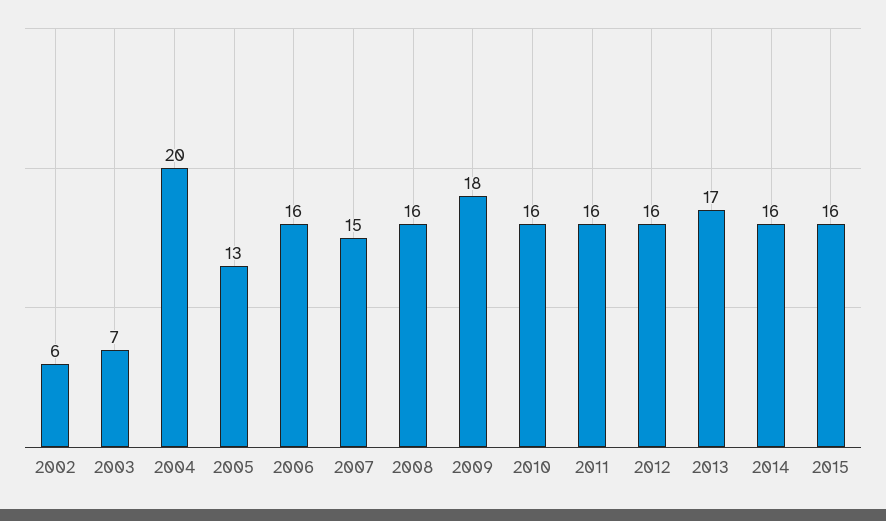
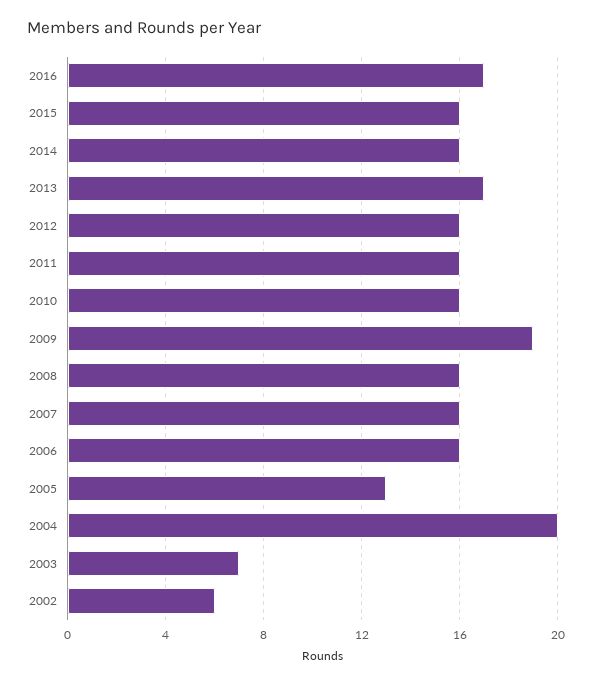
2007: 15 -> 16
2009: 18 -> 19
2016: none -> 17

